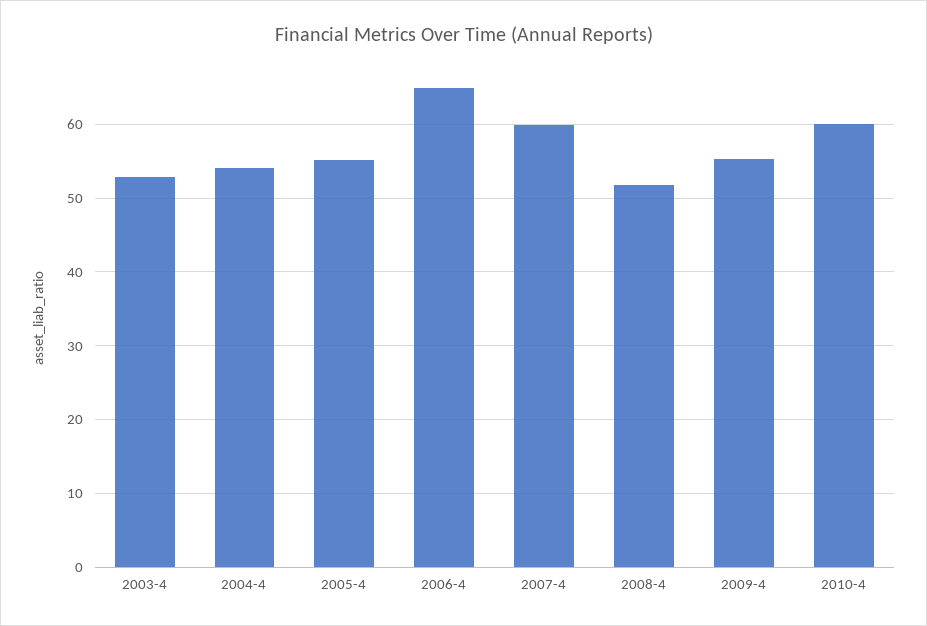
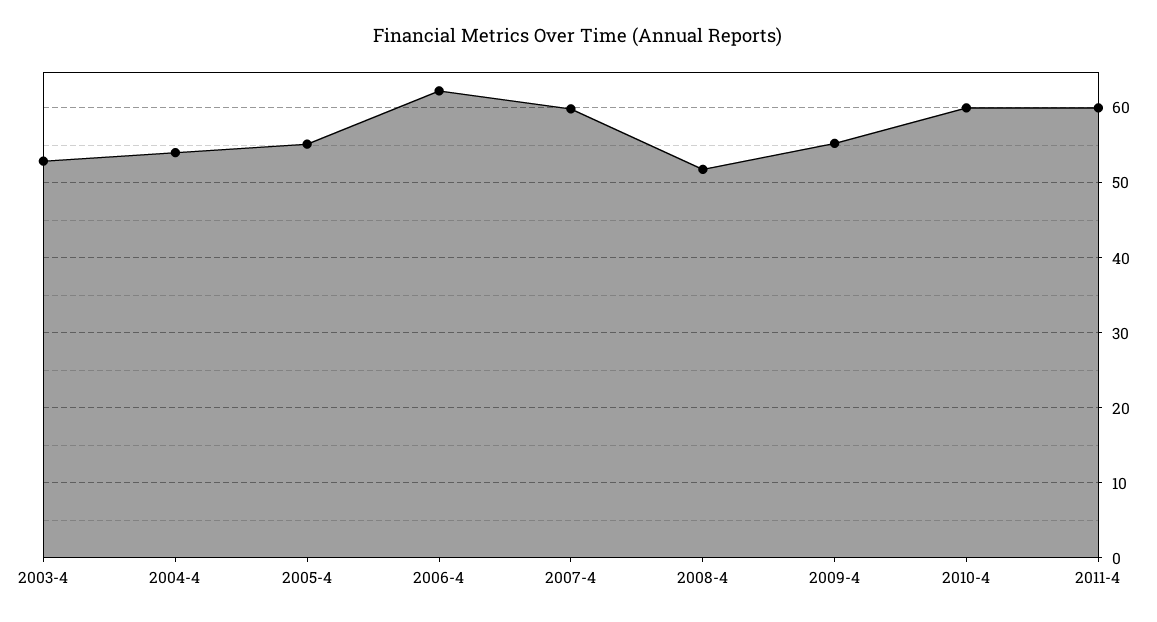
2006-4: 65 -> 62
2011-4: none -> 60

